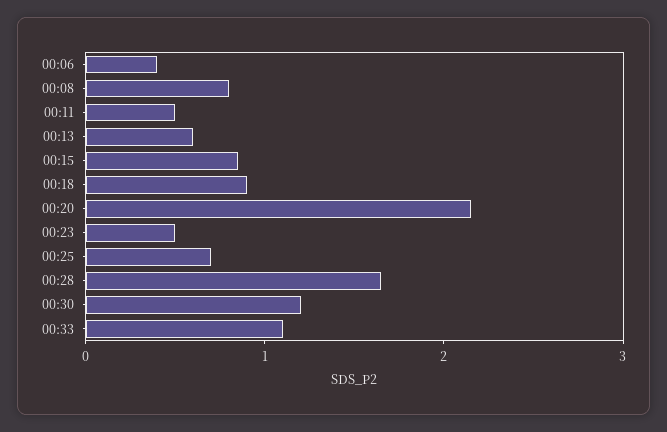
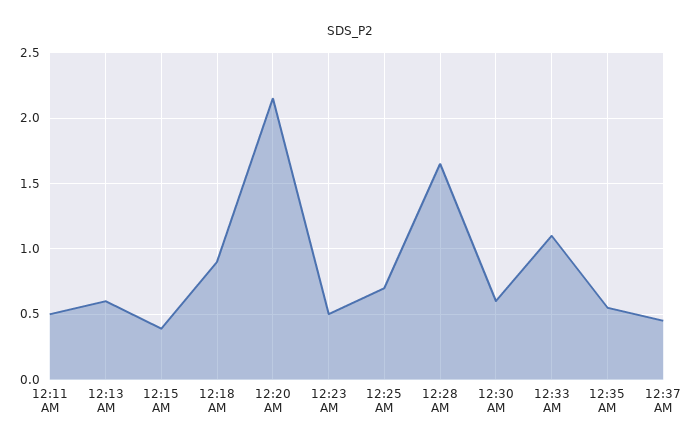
00:06: 0.4 -> none
00:08: 0.8 -> none
00:15: 0.8 -> 0.4
00:30: 1.2 -> 0.6
12:35 AM: none -> 0.55
12:37 AM: none -> 0.45

